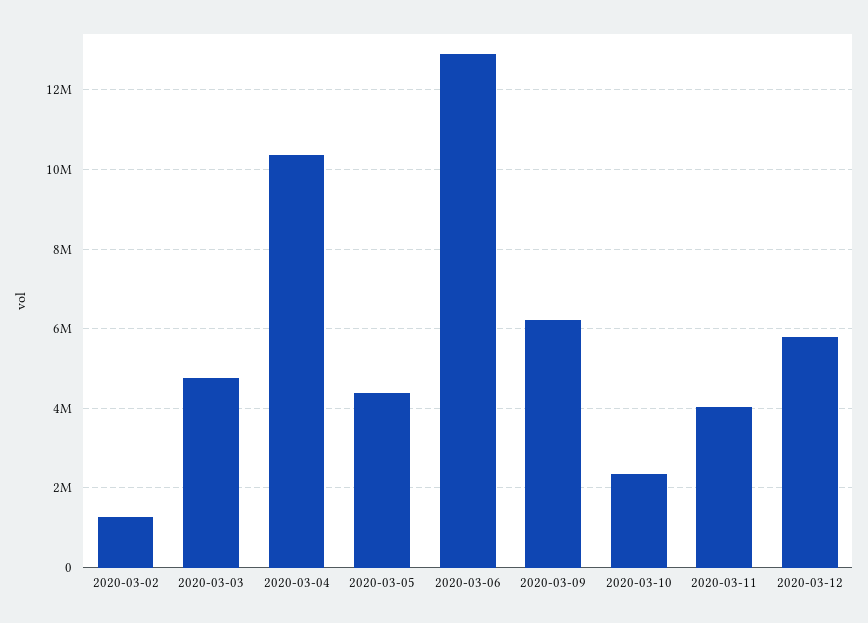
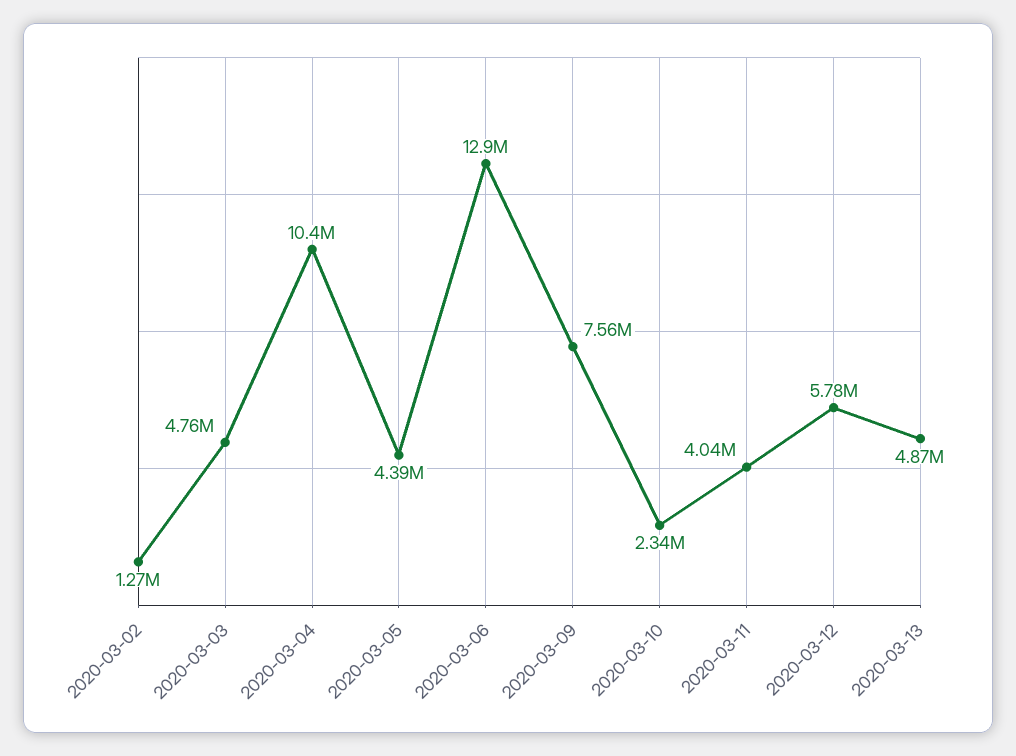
2020-03-09: 6200000 -> 7560000
2020-03-13: none -> 4870000

